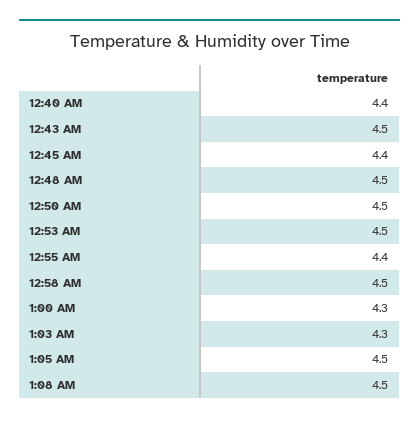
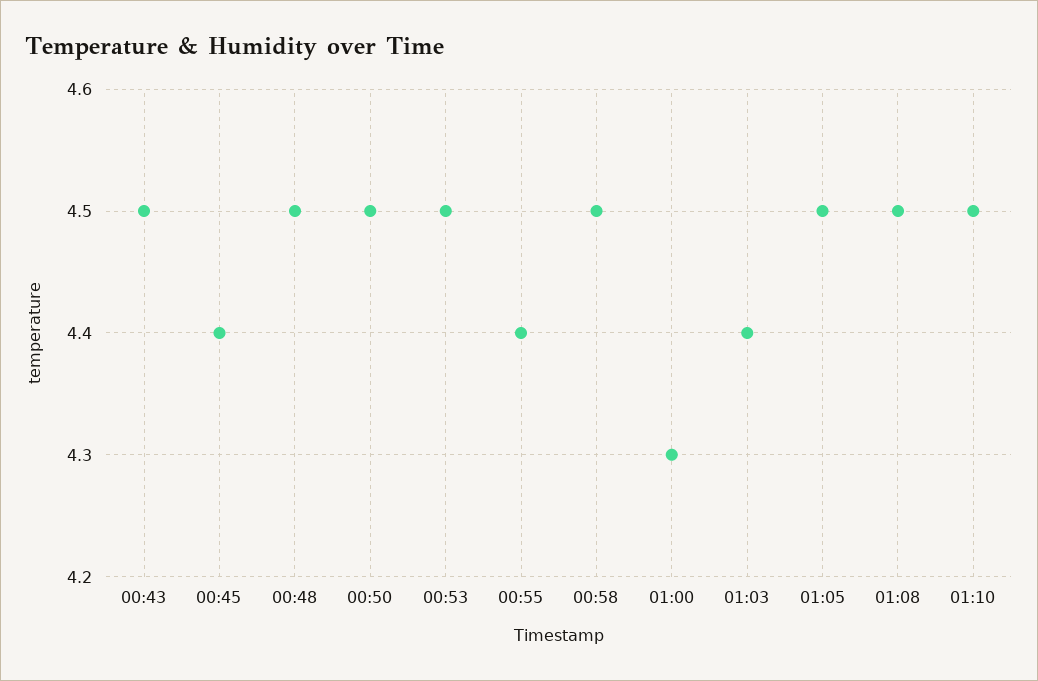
12:40 AM: 4.4 -> none
1:03 AM: 4.3 -> 4.4
01:10: none -> 4.5

